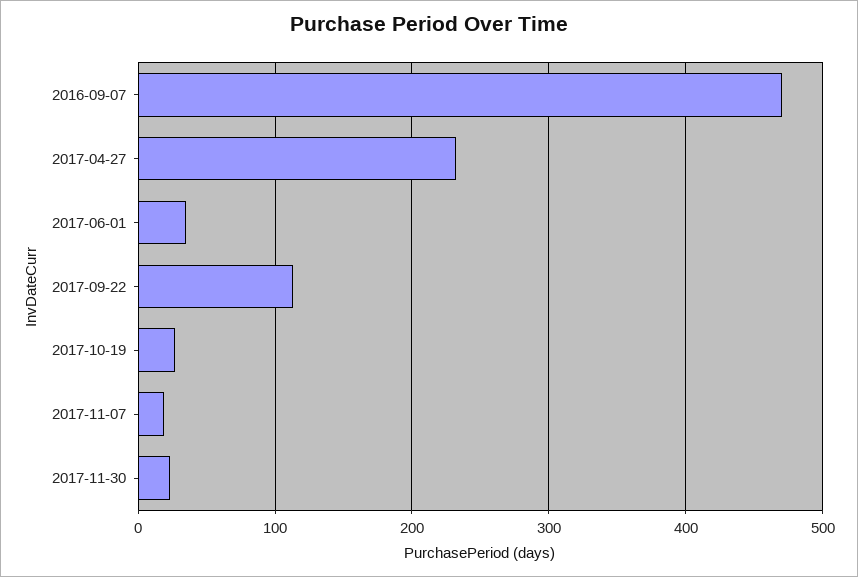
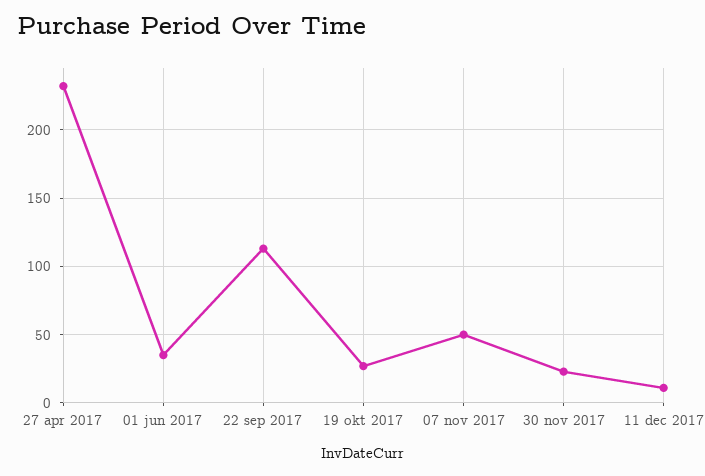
2016-09-07: 470 -> none
2017-11-07: 20 -> 50
11 dec 2017: none -> 10

